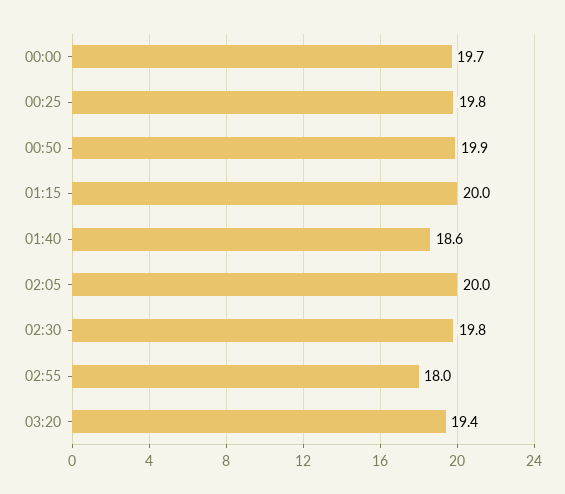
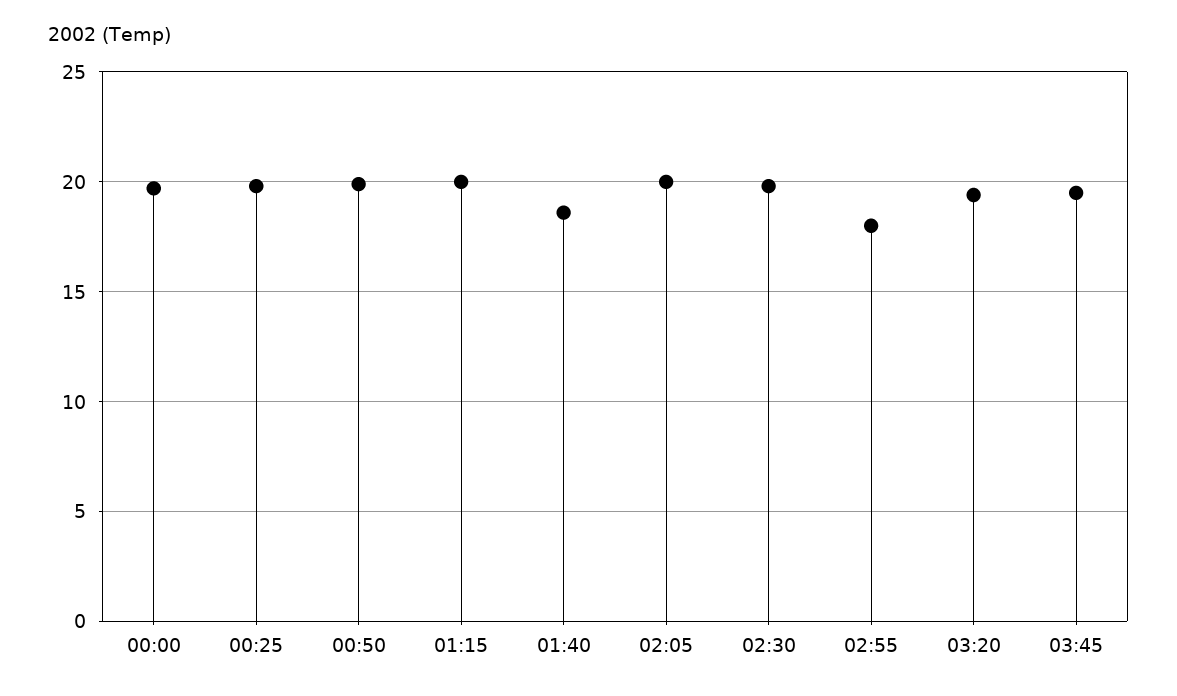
03:45: none -> 19.5

